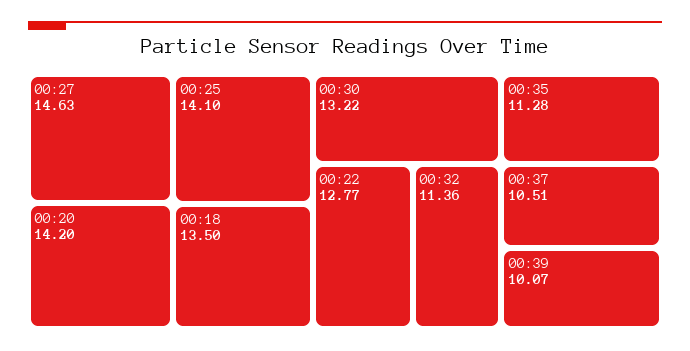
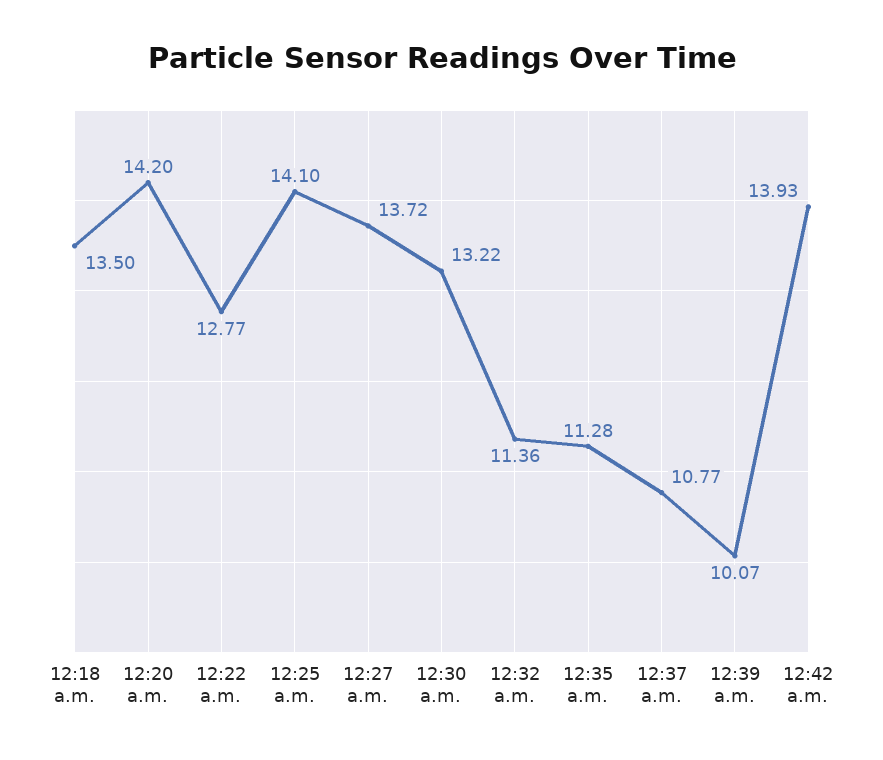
00:27: 14.63 -> 13.72
00:37: 10.51 -> 10.77
12:42 a.m.: none -> 13.93

